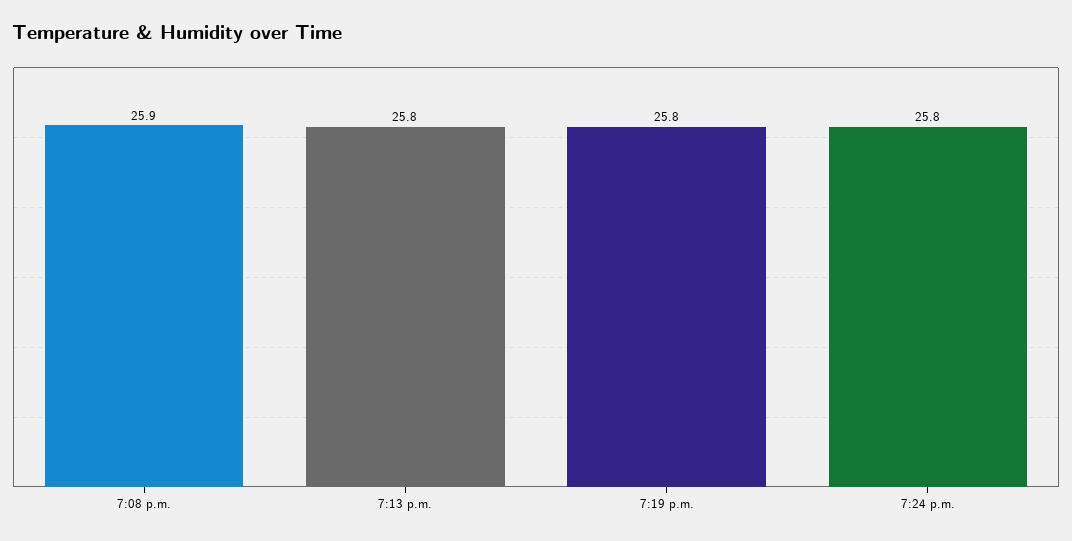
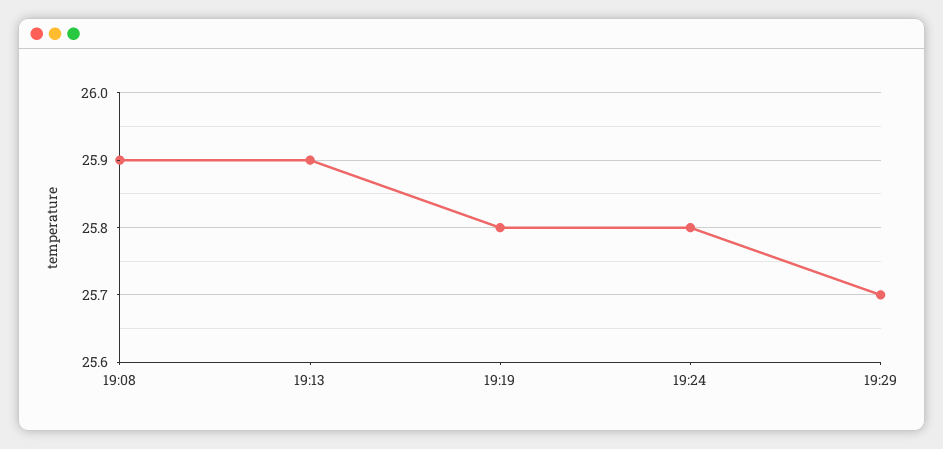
7:13 p.m.: 25.8 -> 25.9
19:29: none -> 25.7

